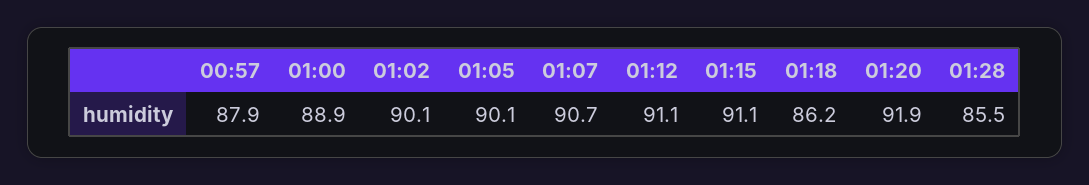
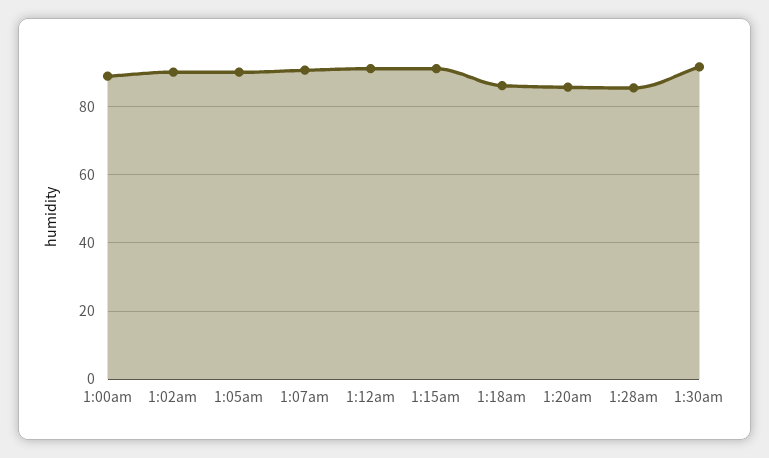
00:57: 87.9 -> none
01:20: 91.9 -> 86
1:30am: none -> 92

